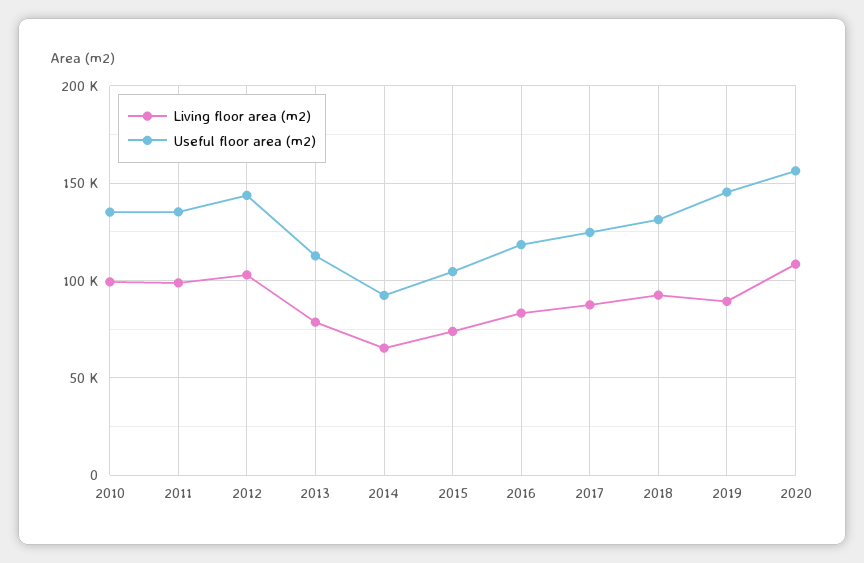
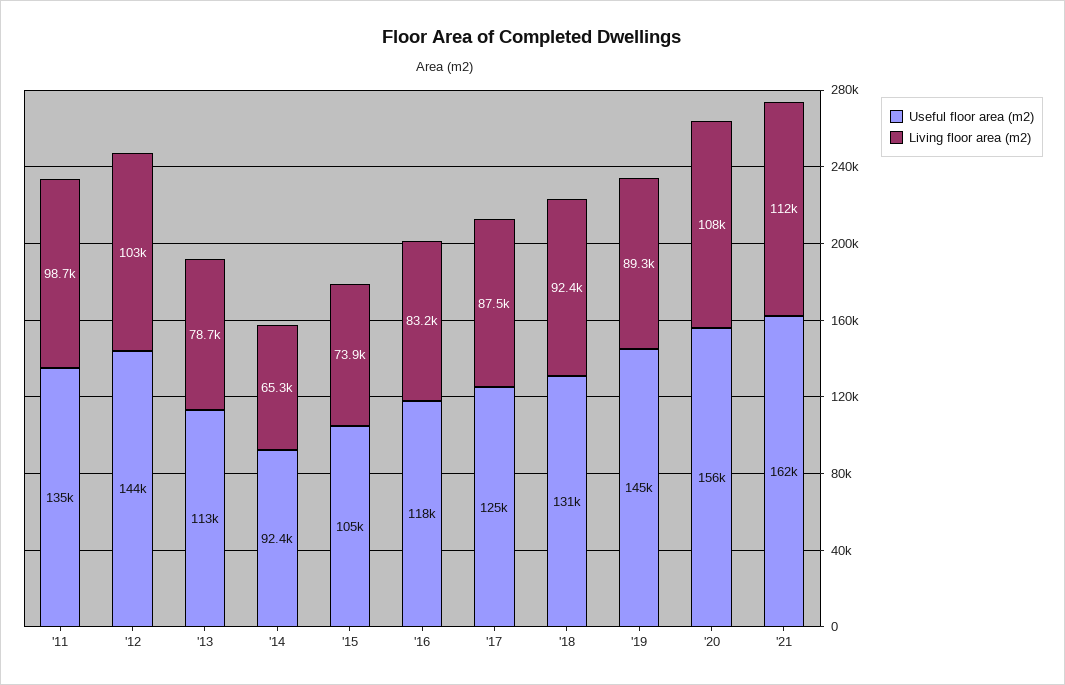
Living floor area (m2), 2010: 100000 -> none
Useful floor area (m2), 2010: 135000 -> none
Useful floor area (m2), '21: none -> 162000
Living floor area (m2), '21: none -> 112000

